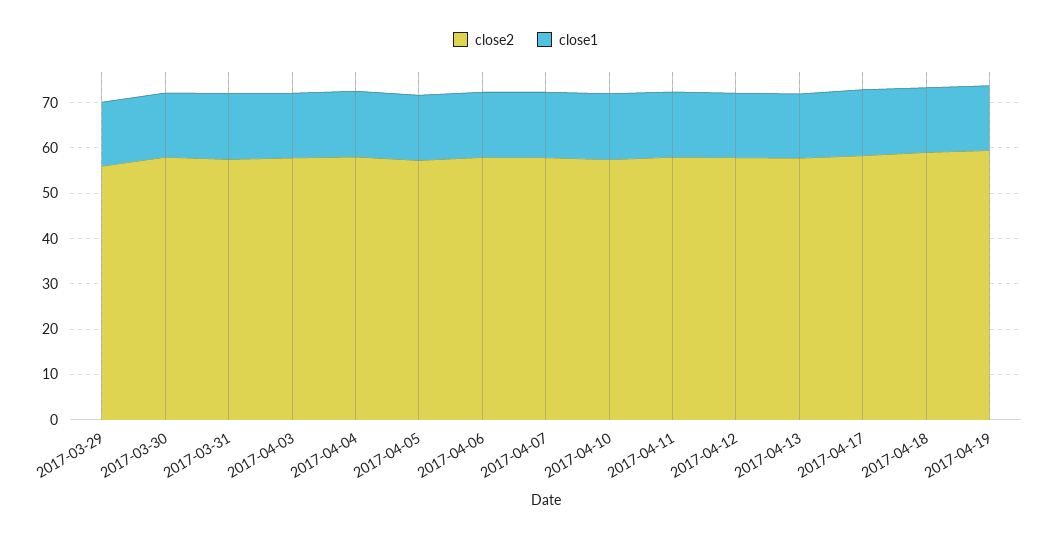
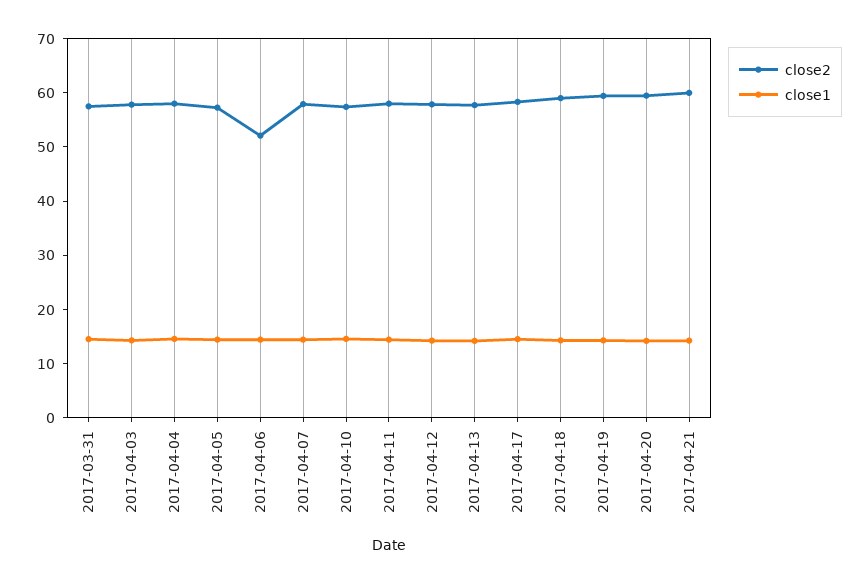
close2, 2017-03-29: 56 -> none
close1, 2017-03-29: 14 -> none
close2, 2017-03-30: 58 -> none
close1, 2017-03-30: 14 -> none
close2, 2017-04-06: 58 -> 52
close2, 2017-04-20: none -> 60
close1, 2017-04-20: none -> 14
close2, 2017-04-21: none -> 60
close1, 2017-04-21: none -> 14

